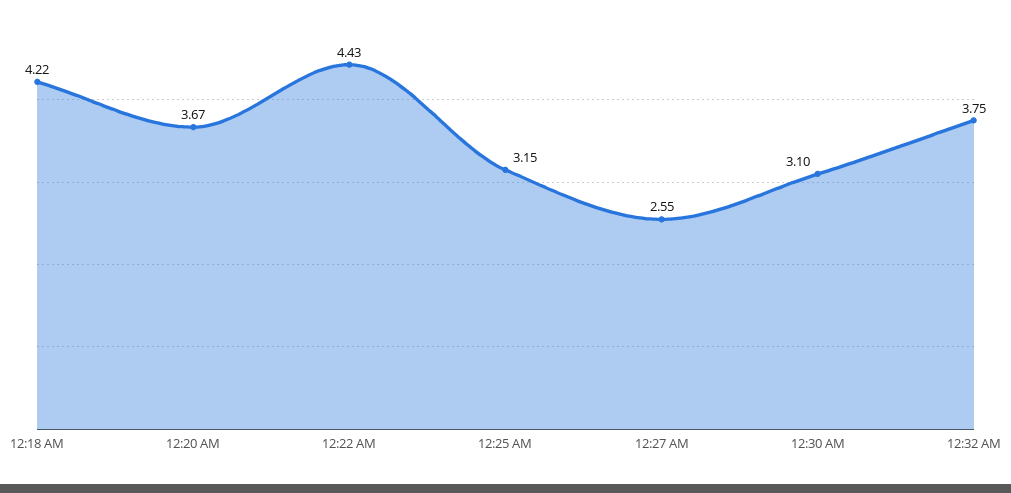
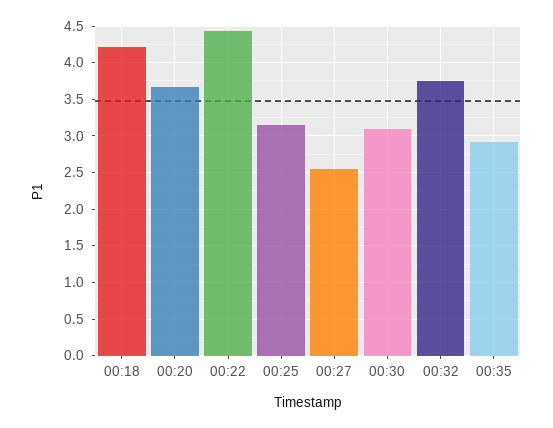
00:35: none -> 2.9

